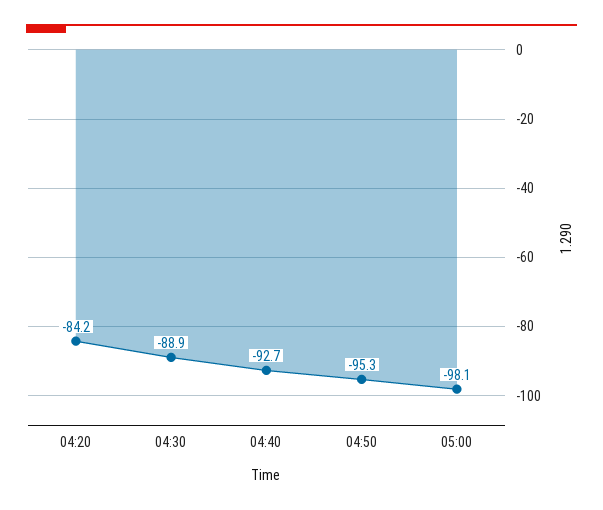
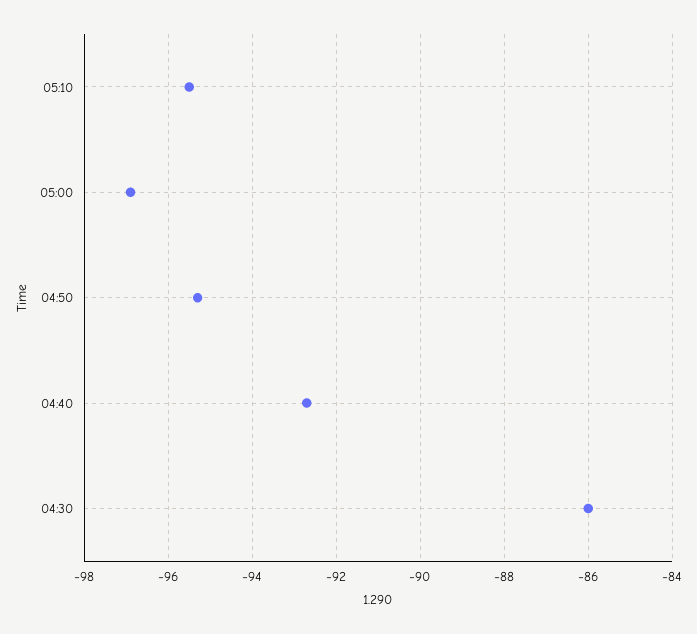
04:20: -84.2 -> none
04:30: -88.9 -> -86
05:00: -98.1 -> -97
05:10: none -> -95.5

